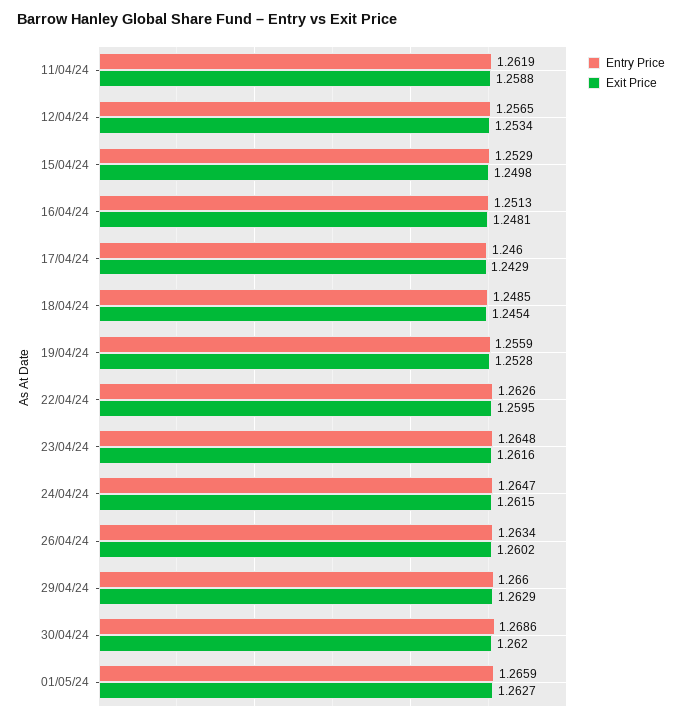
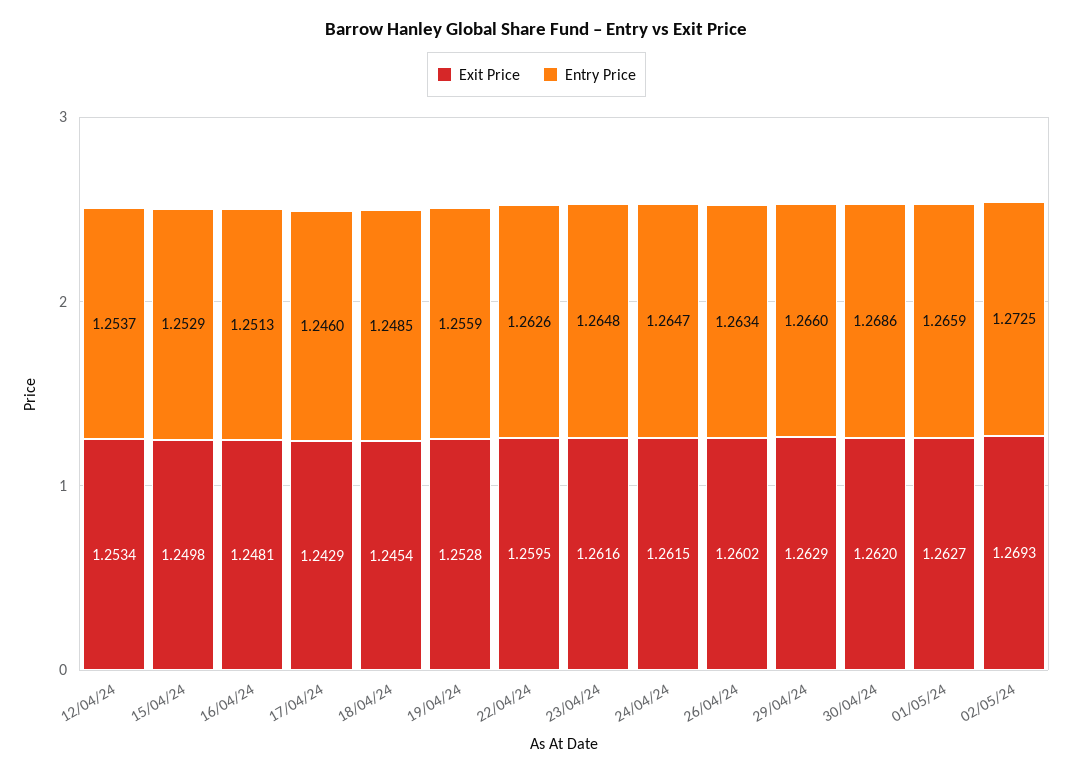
Entry Price, 11/04/24: 1.2619 -> none
Exit Price, 11/04/24: 1.2588 -> none
Entry Price, 12/04/24: 1.2565 -> 1.2537
Exit Price, 02/05/24: none -> 1.2693
Entry Price, 02/05/24: none -> 1.2725

